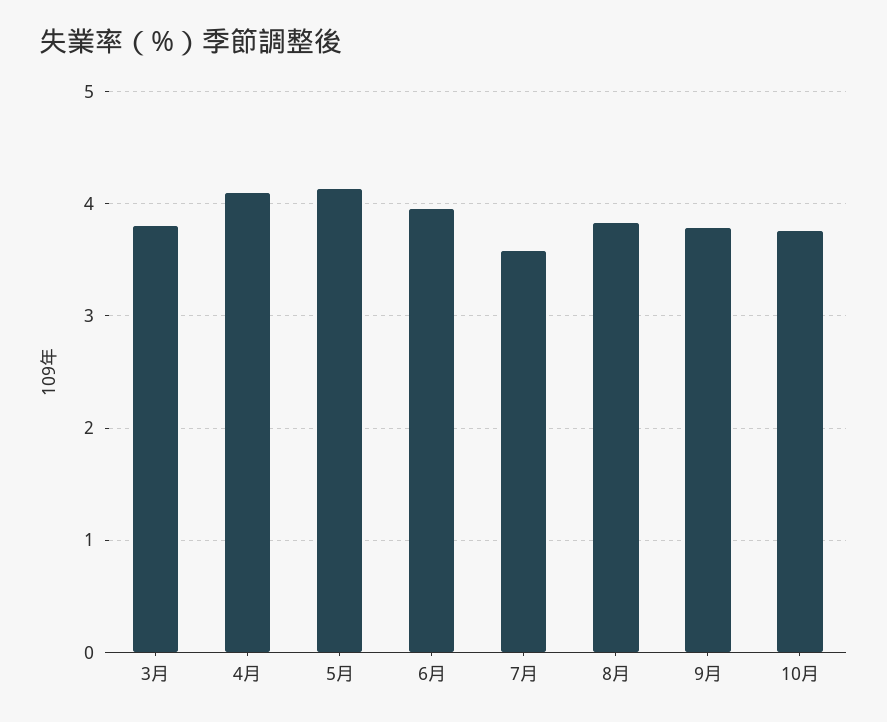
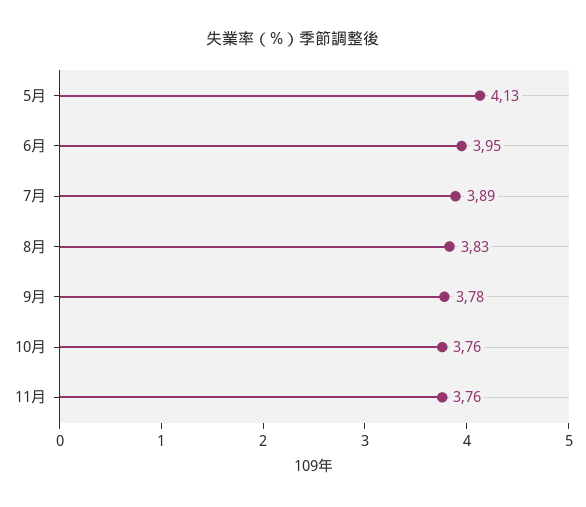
3月: 3.8 -> none
4月: 4.1 -> none
7月: 3.6 -> 3.89
11月: none -> 3.76

